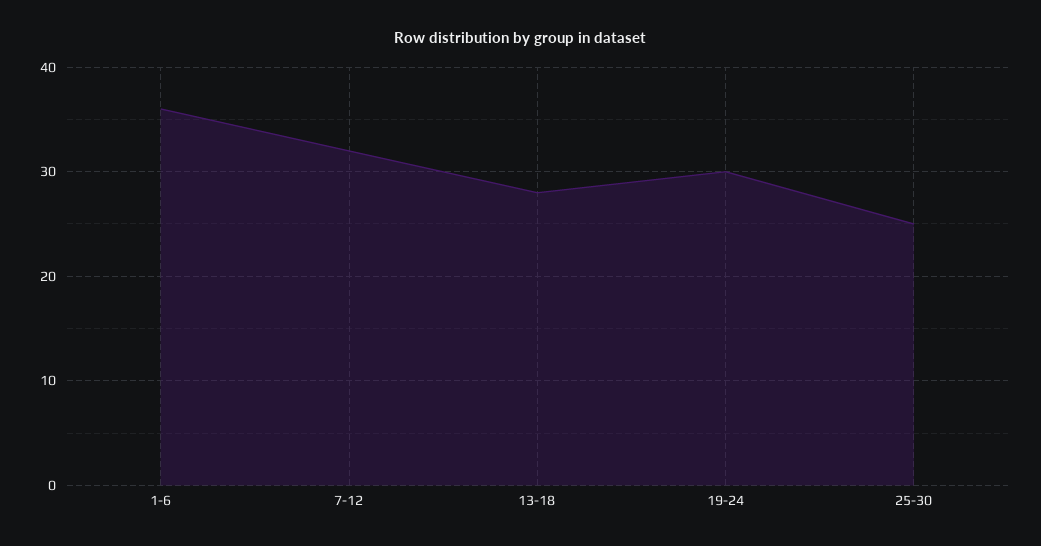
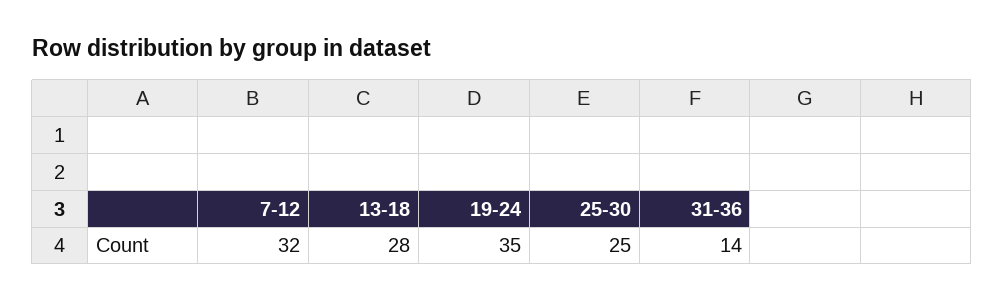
1-6: 36 -> none
19-24: 30 -> 35
31-36: none -> 14

